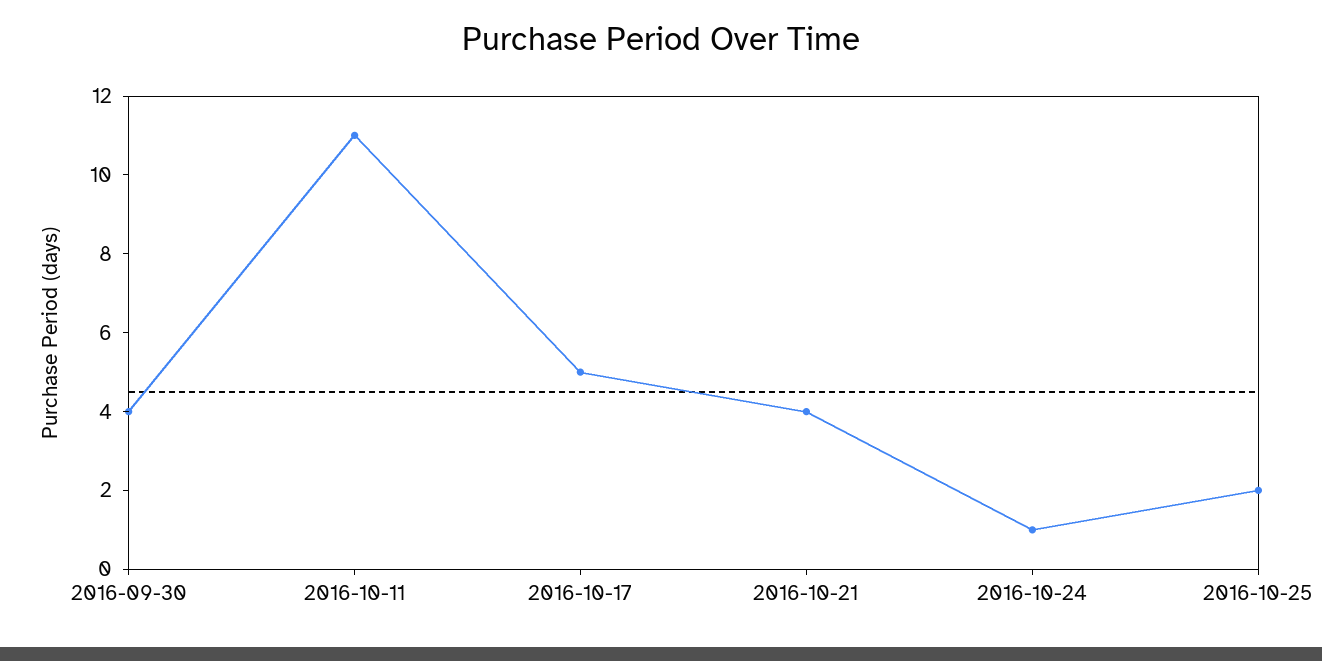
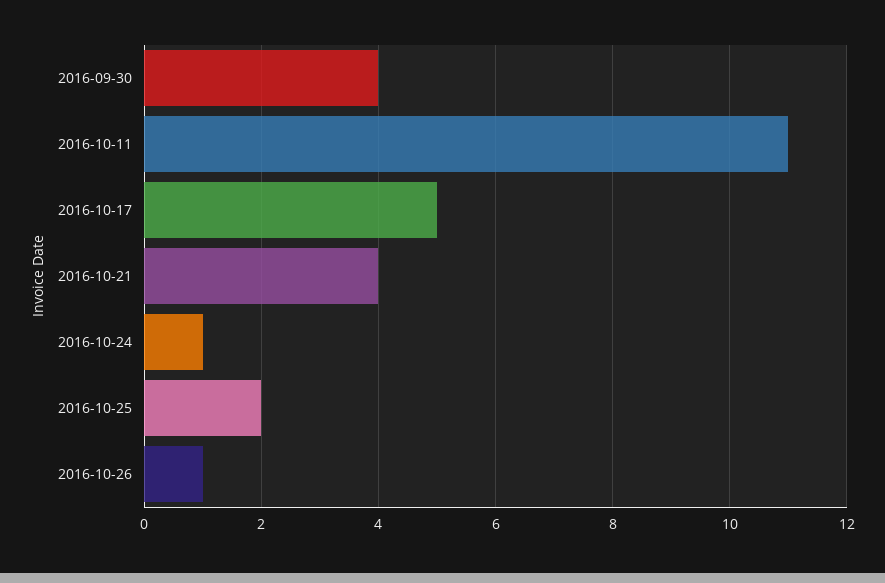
2016-10-26: none -> 1

